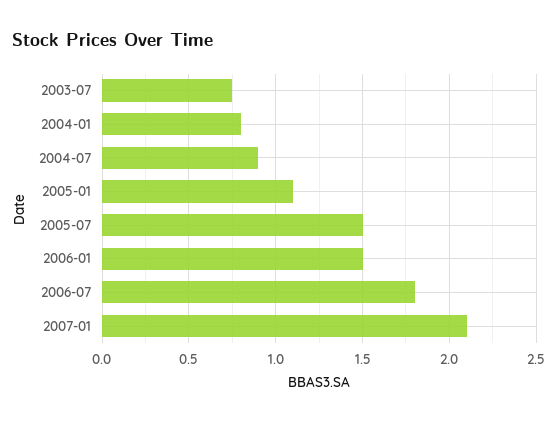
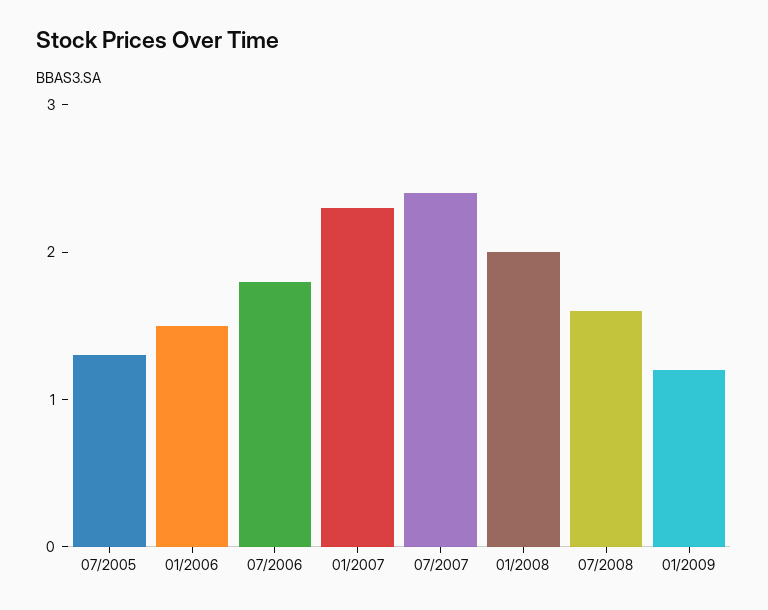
2003-07: 0.75 -> none
2004-01: 0.8 -> none
2004-07: 0.9 -> none
2005-01: 1.1 -> none
2005-07: 1.5 -> 1.3
2007-01: 2.1 -> 2.3
07/2007: none -> 2.4
01/2008: none -> 2
07/2008: none -> 1.6
01/2009: none -> 1.2

